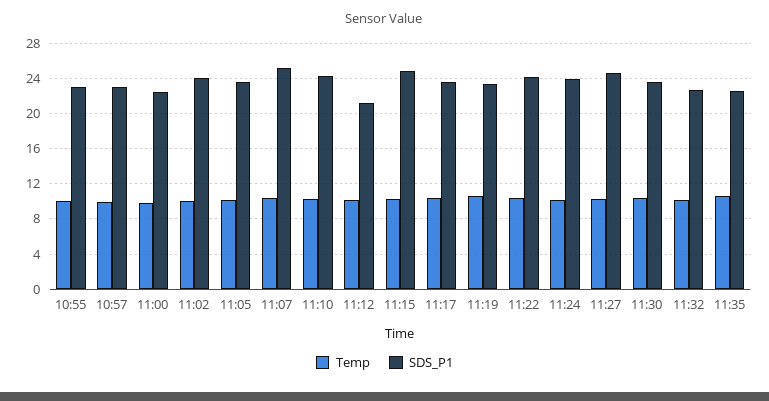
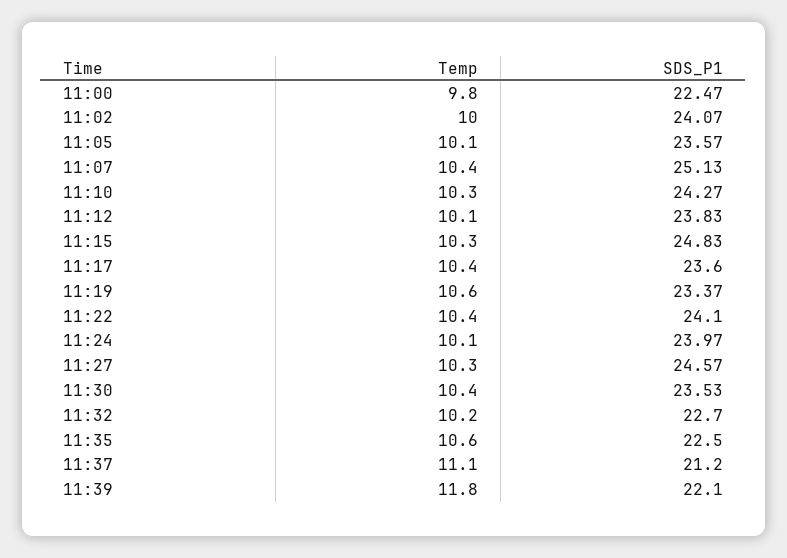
Temp, 10:55: 10 -> none
SDS_P1, 10:55: 23 -> none
Temp, 10:57: 10 -> none
SDS_P1, 10:57: 23 -> none
SDS_P1, 11:12: 21 -> 23.83
Temp, 11:37: none -> 11.1
SDS_P1, 11:37: none -> 21.2
Temp, 11:39: none -> 11.8
SDS_P1, 11:39: none -> 22.1

